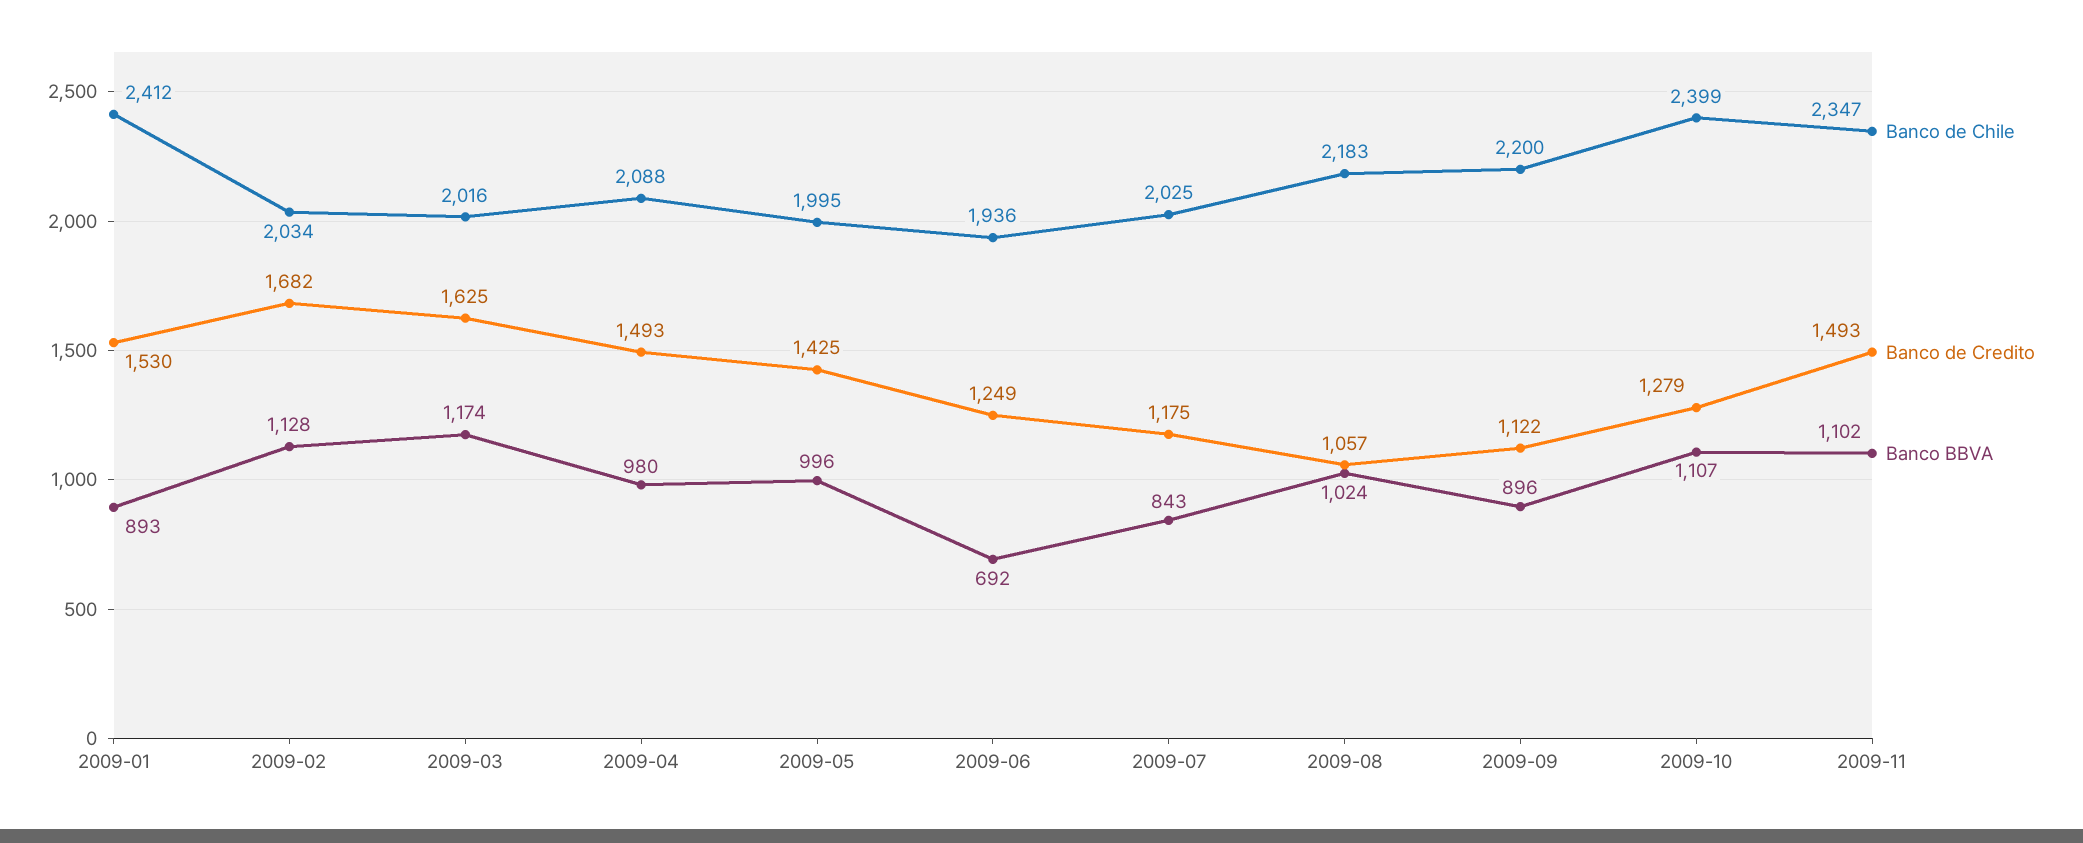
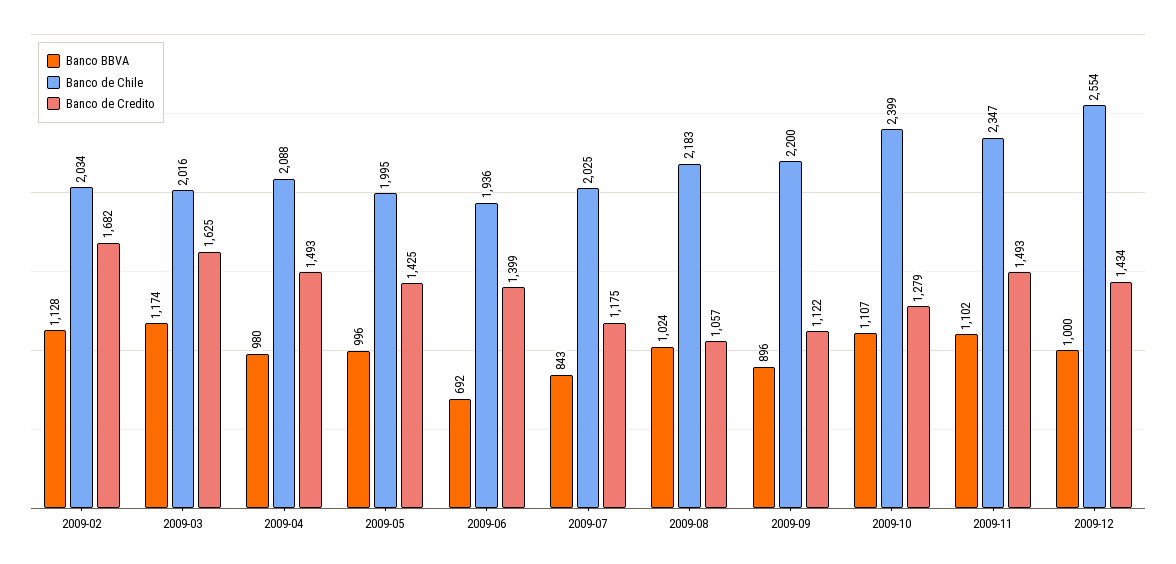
Banco de Chile, 2009-01: 2412 -> none
Banco de Credito, 2009-01: 1530 -> none
Banco BBVA, 2009-01: 893 -> none
Banco de Credito, 2009-06: 1249 -> 1399
Banco BBVA, 2009-12: none -> 1000
Banco de Chile, 2009-12: none -> 2554
Banco de Credito, 2009-12: none -> 1434

